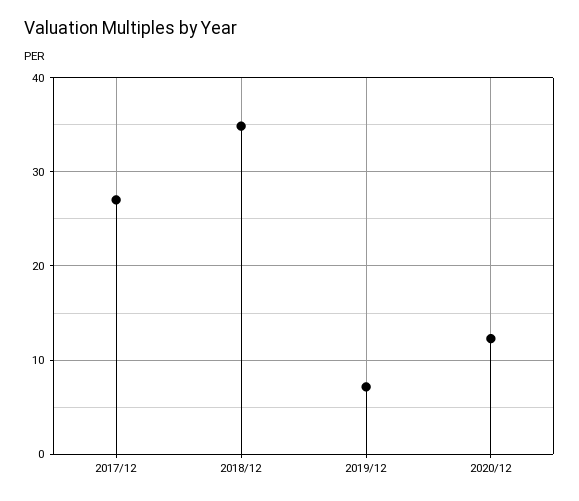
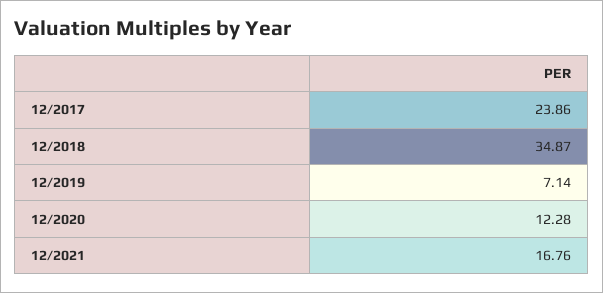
2017/12: 27 -> 23.86
12/2021: none -> 16.76

